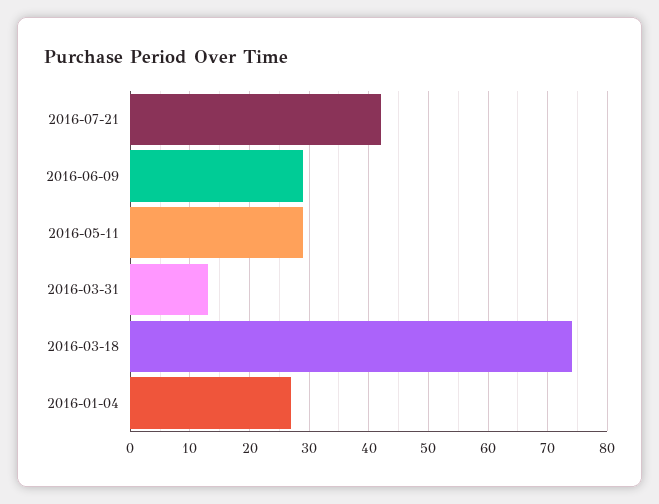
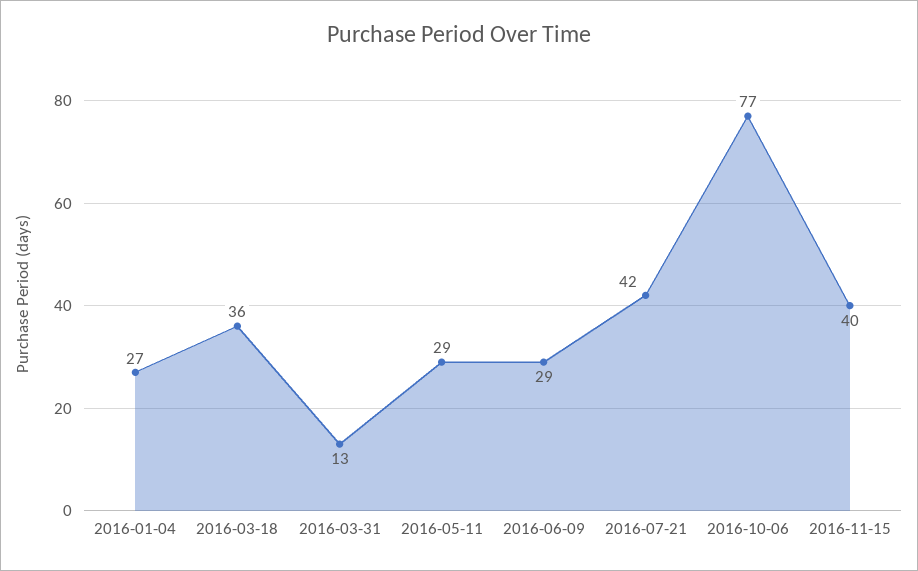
2016-03-18: 75 -> 36
2016-10-06: none -> 77
2016-11-15: none -> 40

